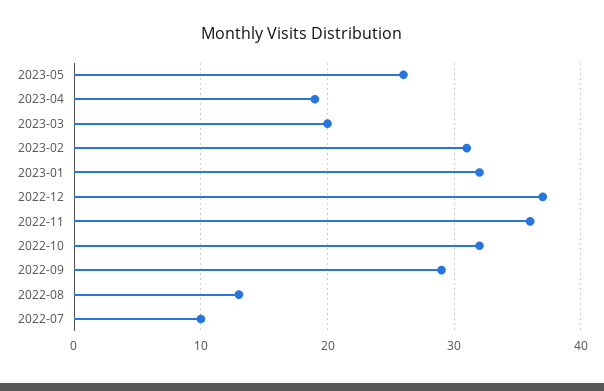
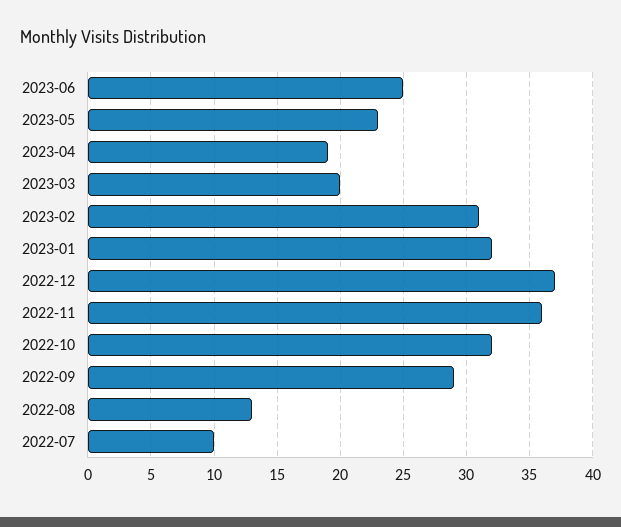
2023-05: 26 -> 23
2023-06: none -> 25

